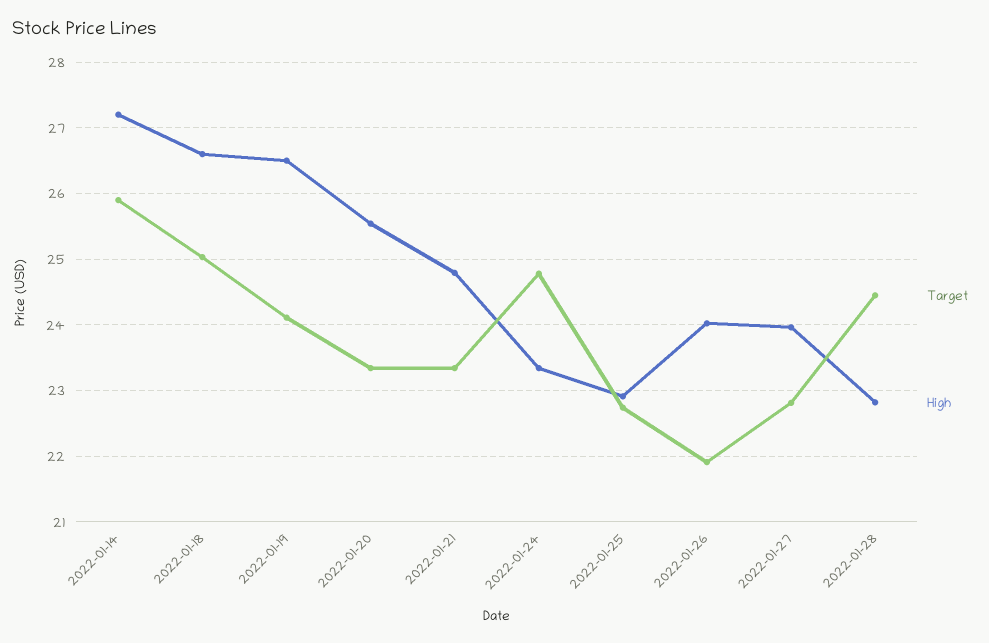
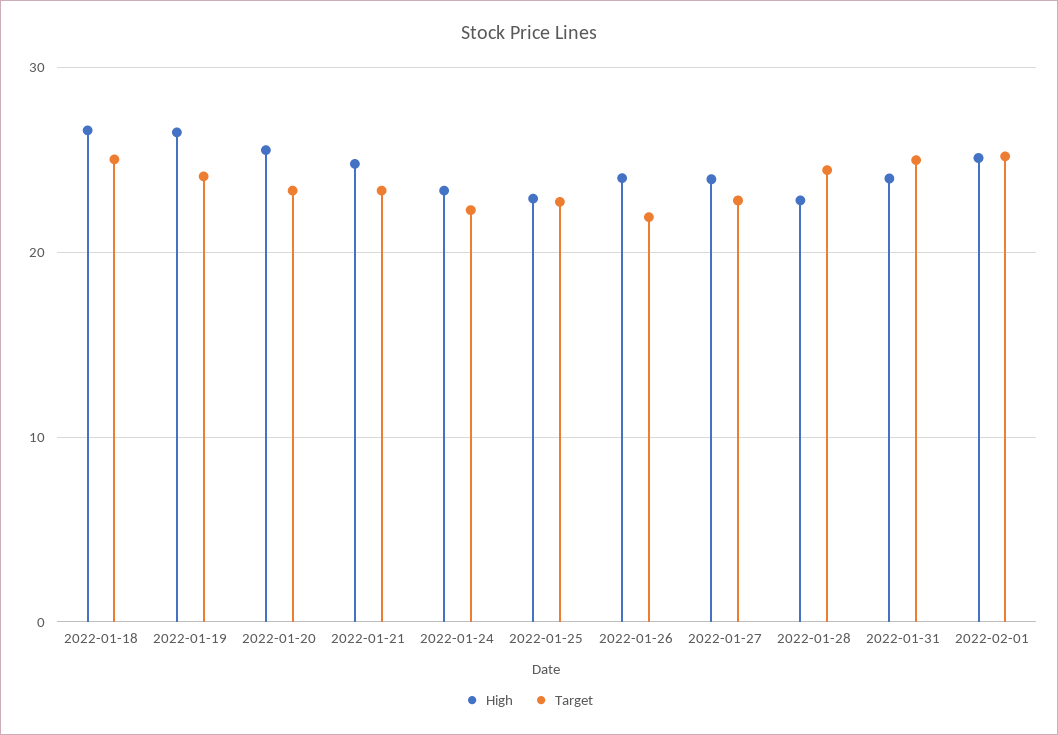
Target, 2022-01-14: 25.9 -> none
High, 2022-01-14: 27.2 -> none
Target, 2022-01-24: 24.8 -> 22
High, 2022-01-31: none -> 24
Target, 2022-01-31: none -> 25
High, 2022-02-01: none -> 25
Target, 2022-02-01: none -> 25

